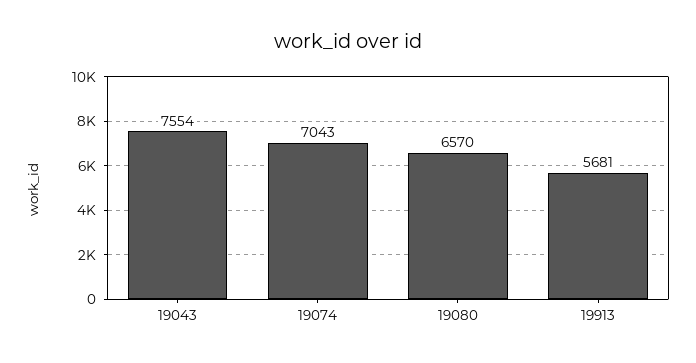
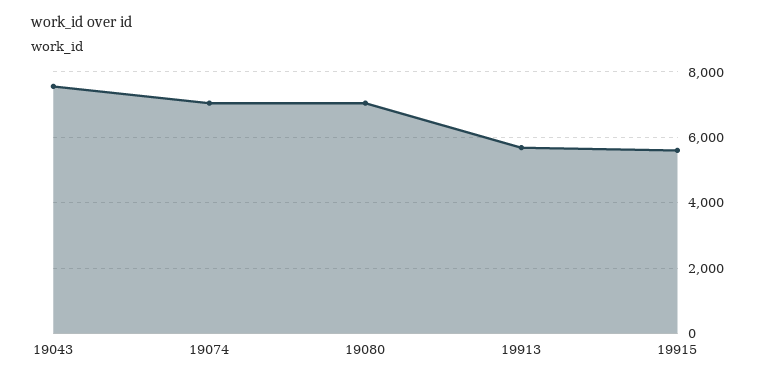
19080: 6570 -> 7000
19915: none -> 5600

